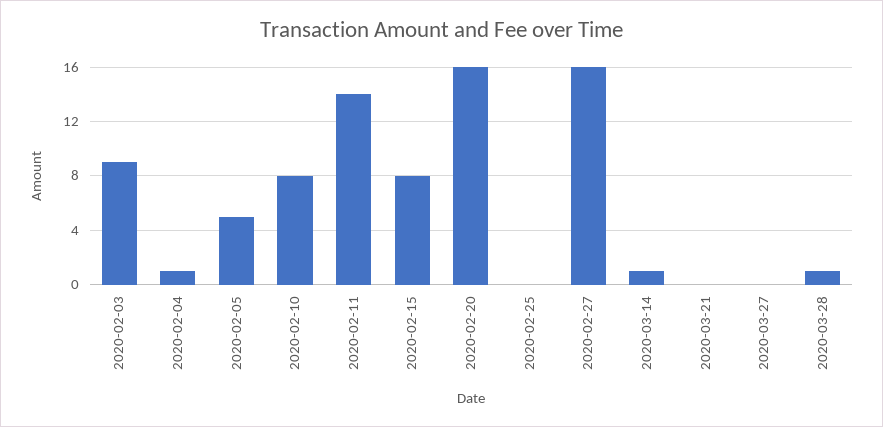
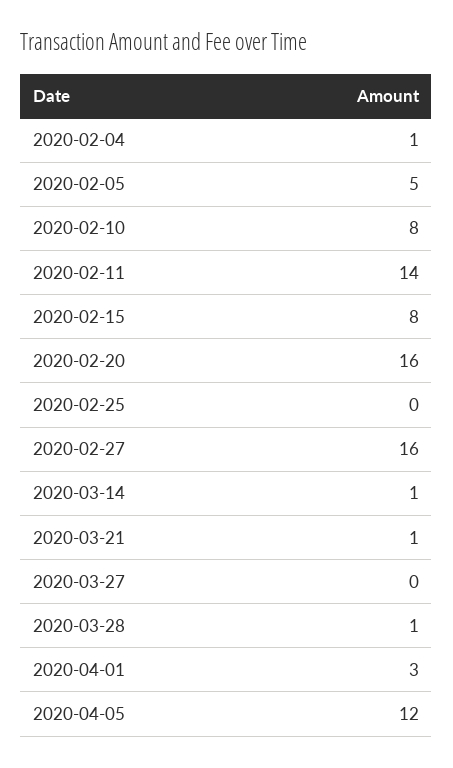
2020-02-03: 9 -> none
2020-03-21: 0 -> 1
2020-04-01: none -> 3
2020-04-05: none -> 12

